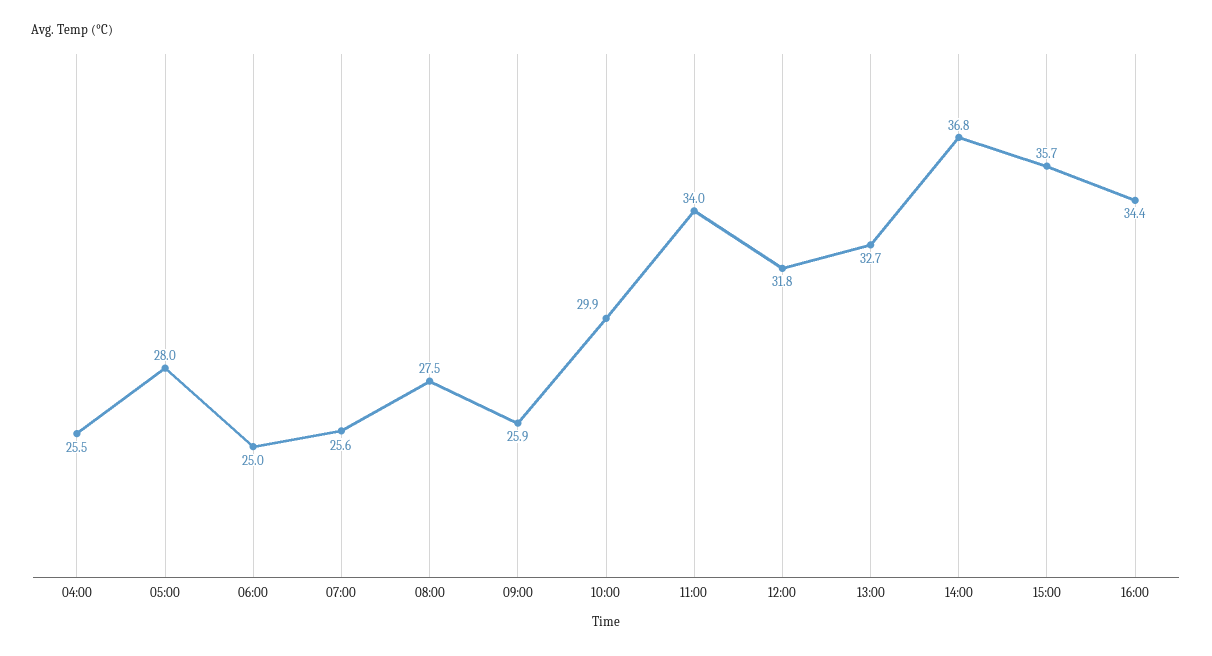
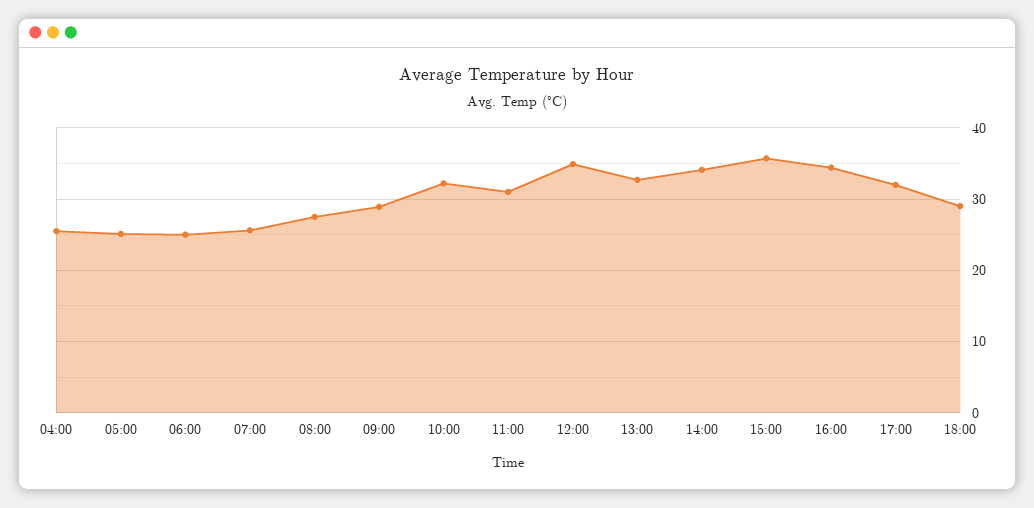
05:00: 28 -> 25
09:00: 25.9 -> 29
10:00: 29.9 -> 32
11:00: 34 -> 31
12:00: 31.8 -> 35
14:00: 36.8 -> 34
17:00: none -> 32
18:00: none -> 29

